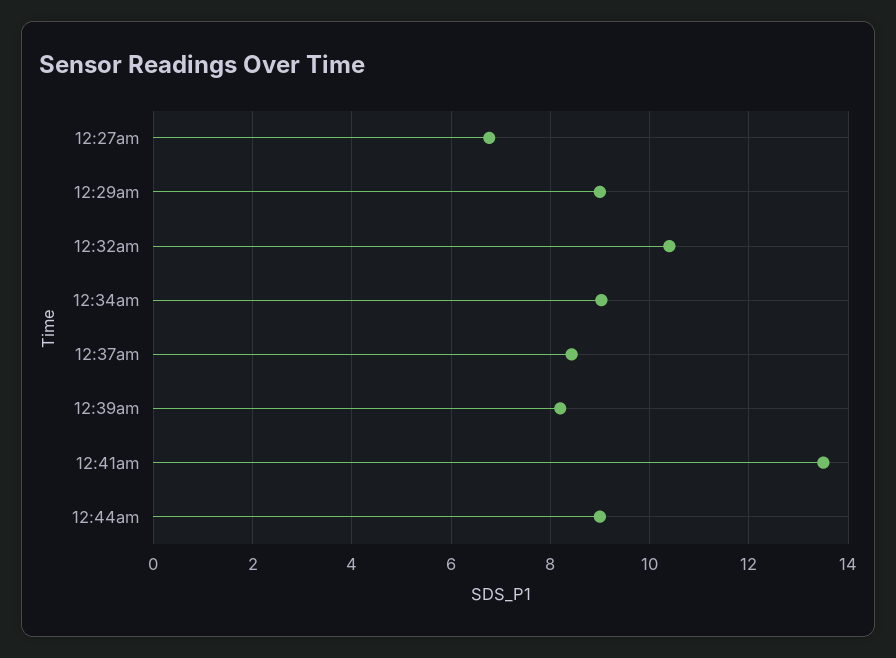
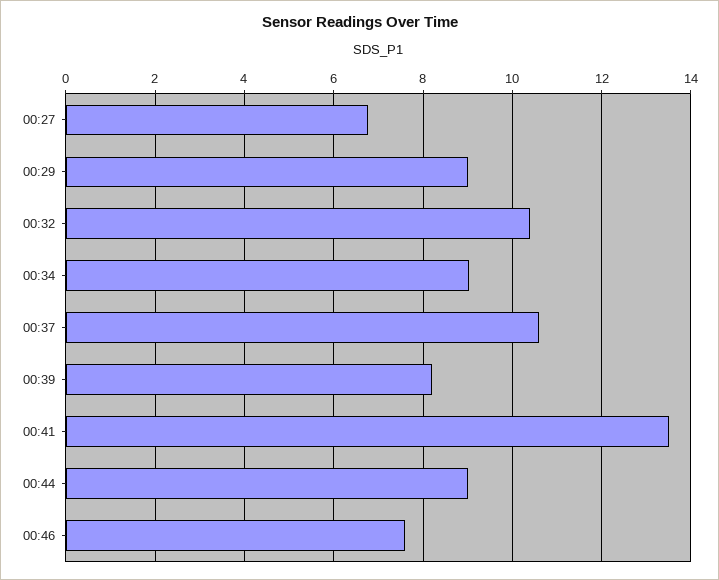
12:37am: 8.4 -> 10.6
00:46: none -> 7.6

